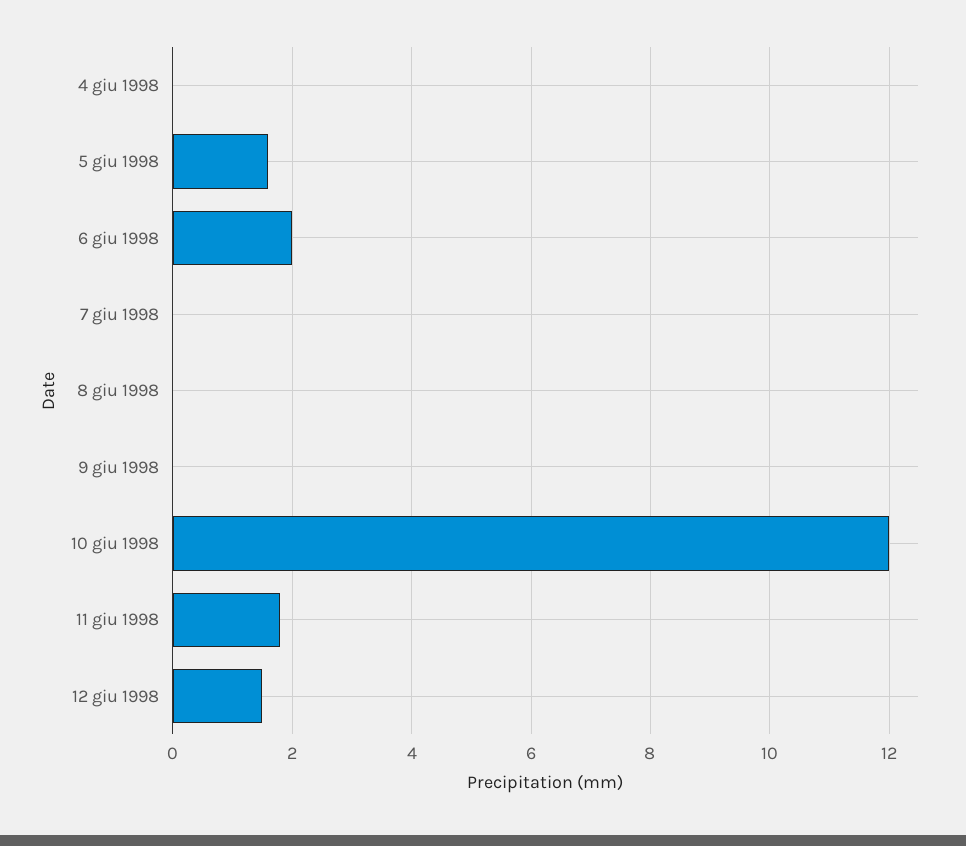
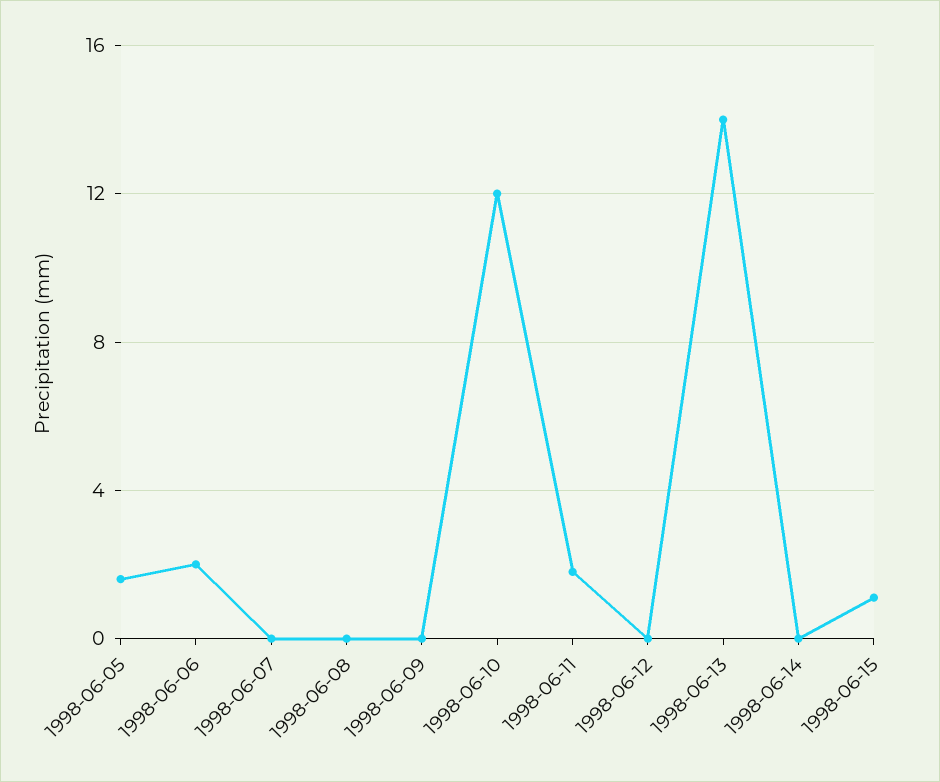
4 giu 1998: 0 -> none
12 giu 1998: 1.5 -> 0
1998-06-13: none -> 14
1998-06-14: none -> 0
1998-06-15: none -> 1

